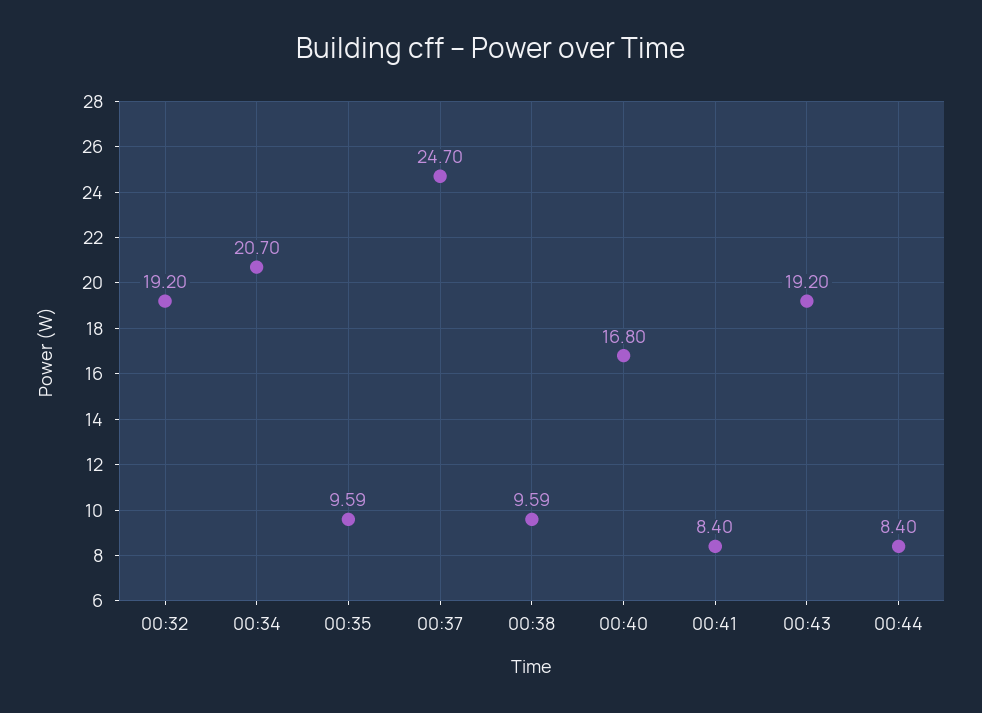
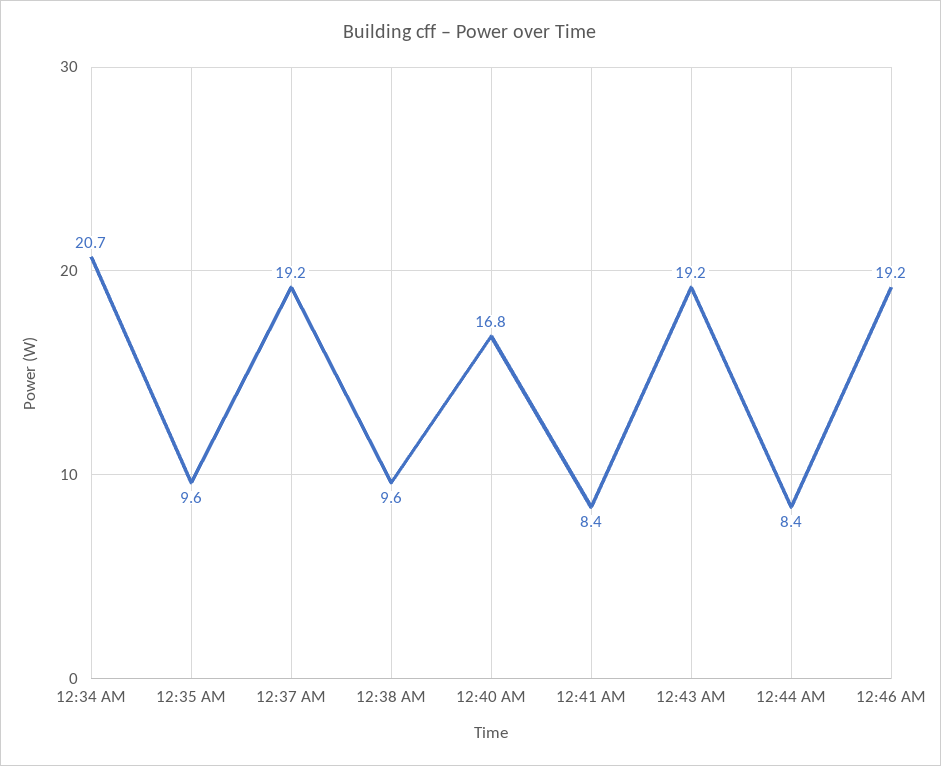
00:32: 19.2 -> none
00:37: 24.7 -> 19.2
12:46 AM: none -> 19.2

